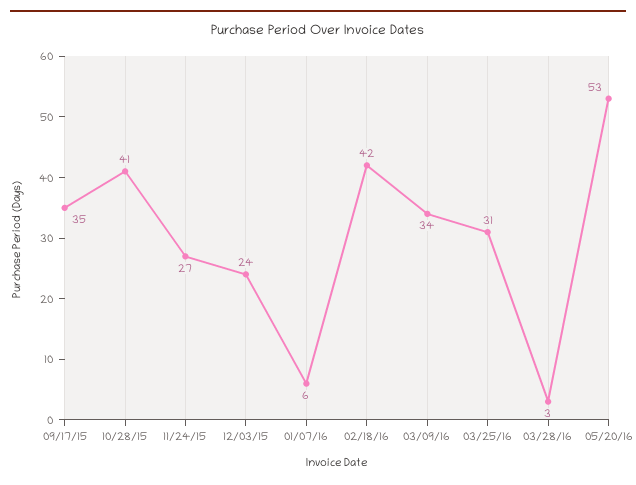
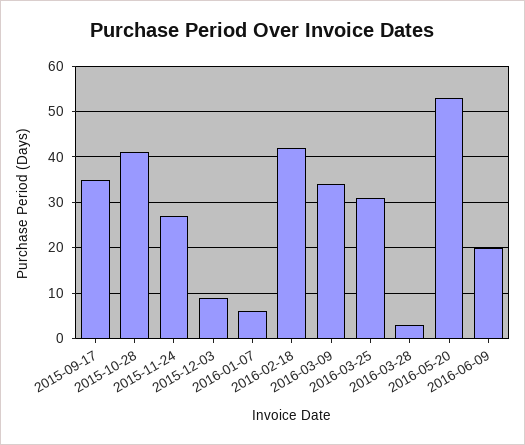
12/03/15: 24 -> 10
2016-06-09: none -> 20

